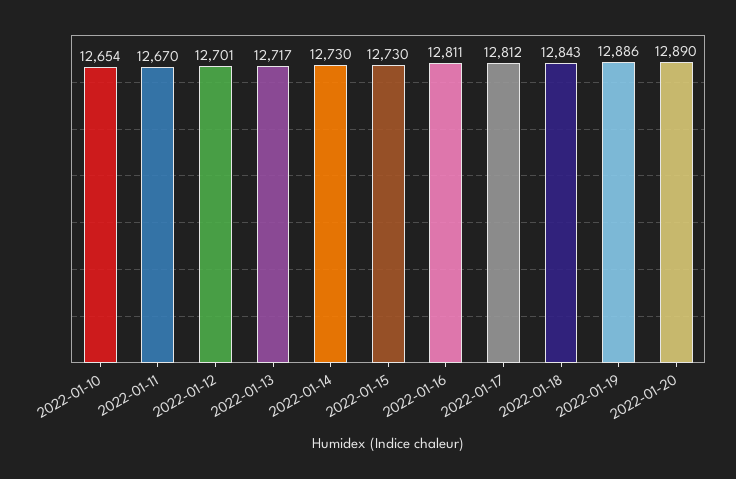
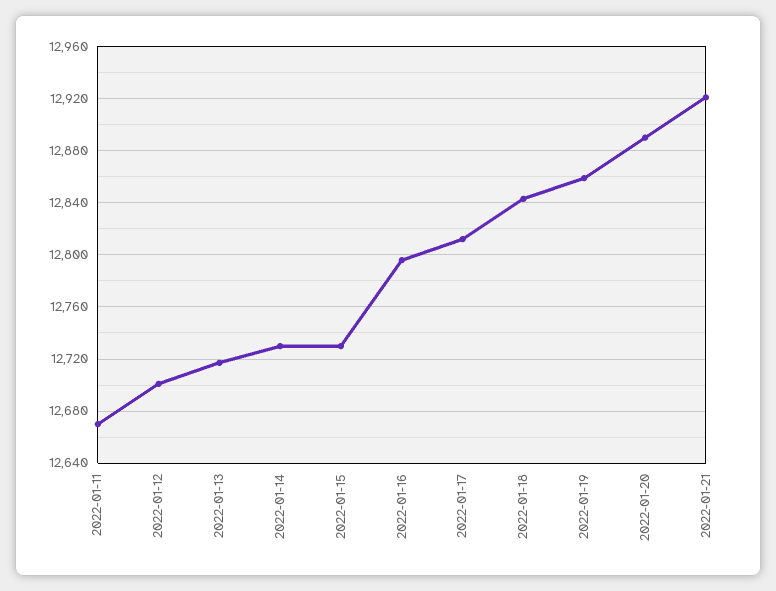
2022-01-10: 12654 -> none
2022-01-16: 12811 -> 12795
2022-01-19: 12886 -> 12860
2022-01-21: none -> 12920

